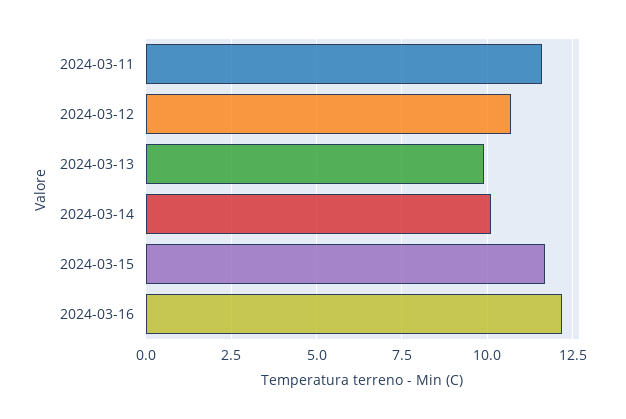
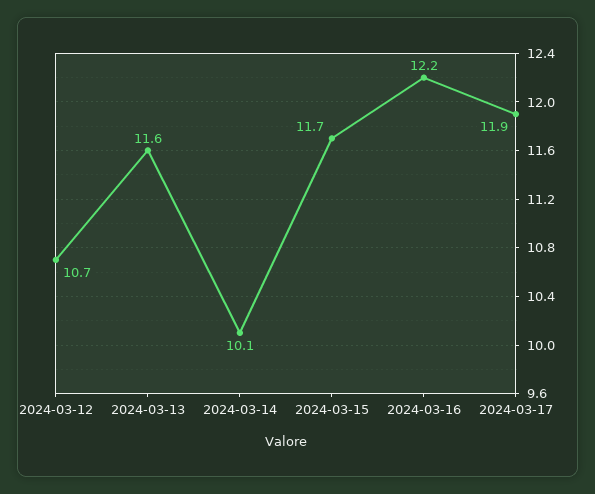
2024-03-11: 11.5 -> none
2024-03-13: 10 -> 11.6
2024-03-17: none -> 11.9

